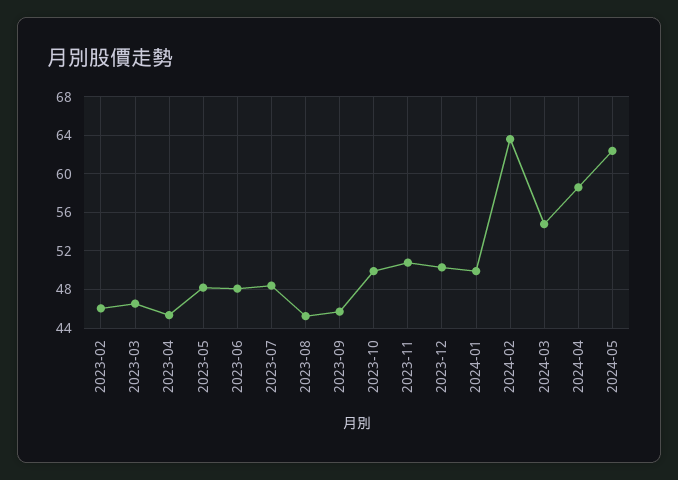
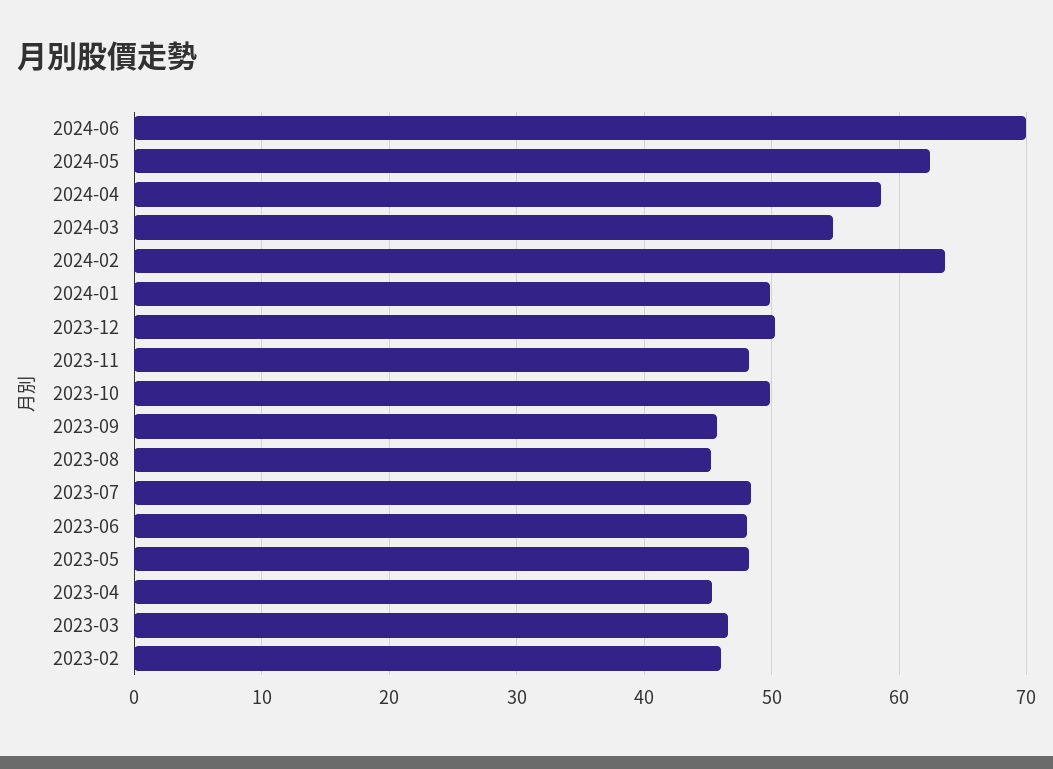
2023-11: 51 -> 48
2024-06: none -> 70

